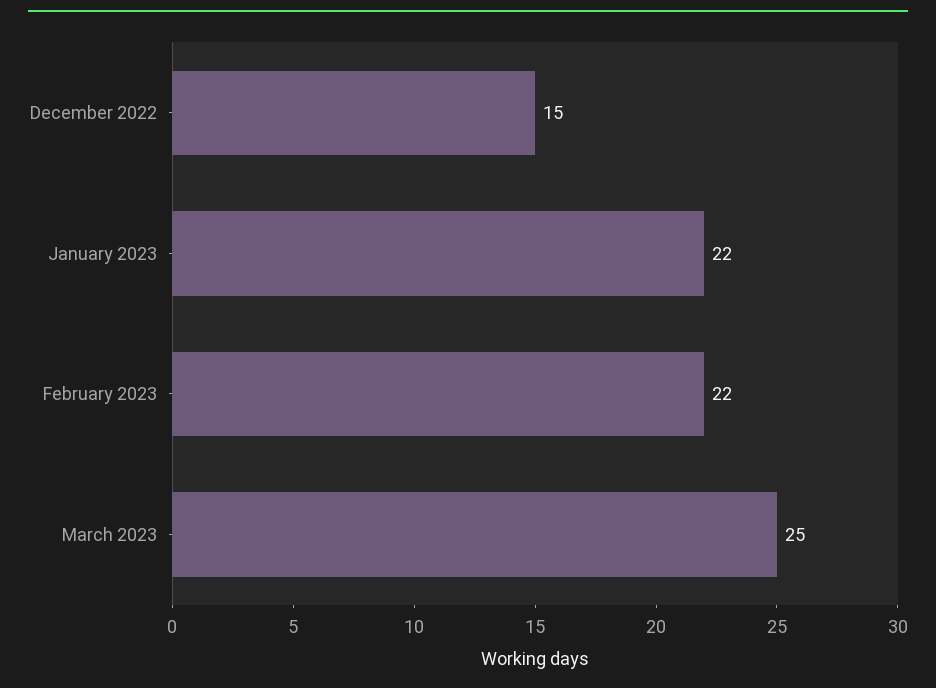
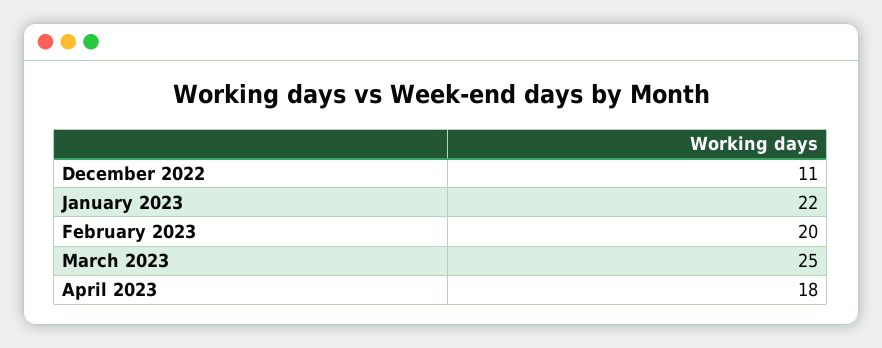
December 2022: 15 -> 11
February 2023: 22 -> 20
April 2023: none -> 18

